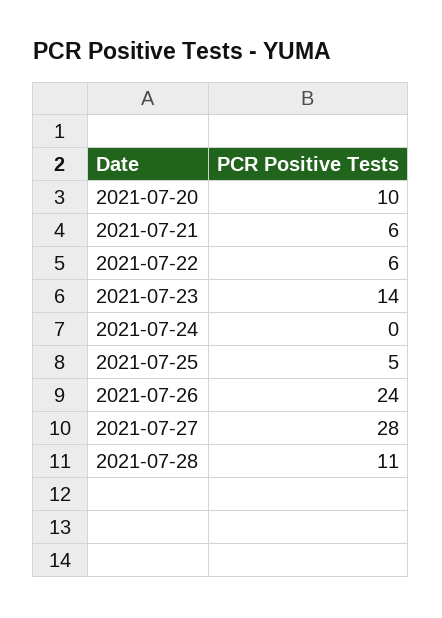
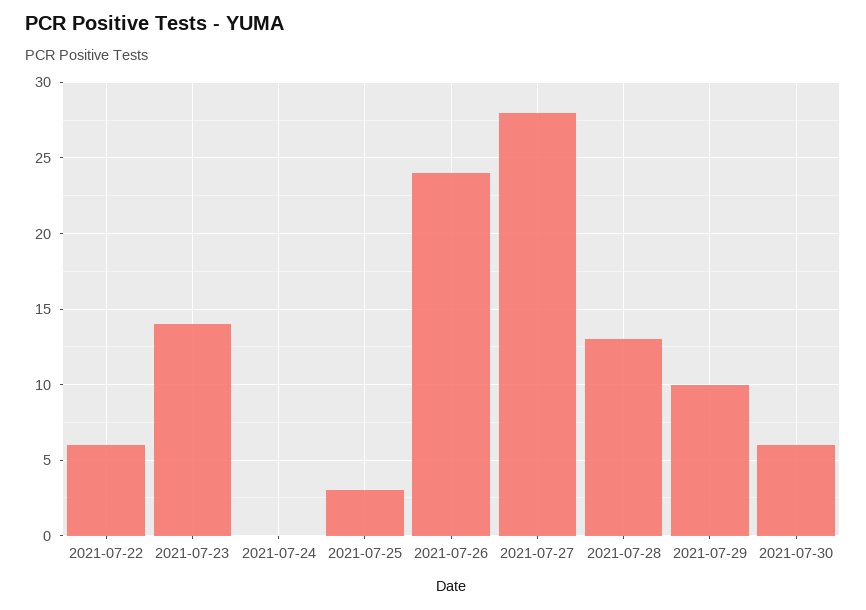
2021-07-20: 10 -> none
2021-07-21: 6 -> none
2021-07-25: 5 -> 3
2021-07-28: 11 -> 13
2021-07-29: none -> 10
2021-07-30: none -> 6

